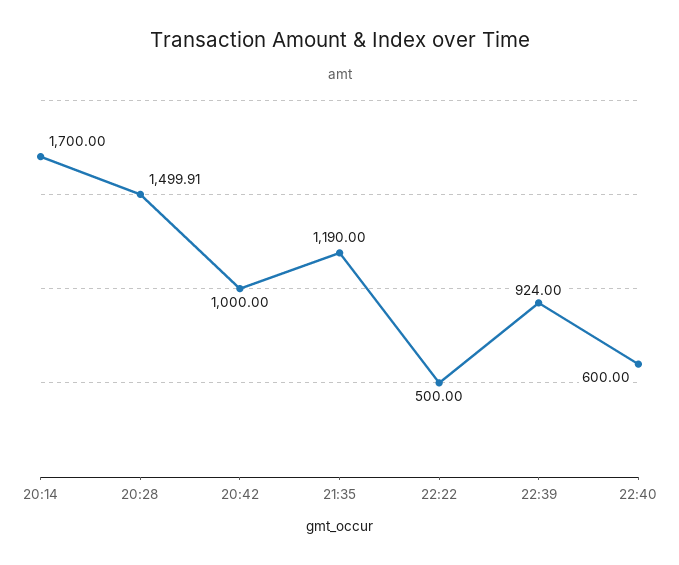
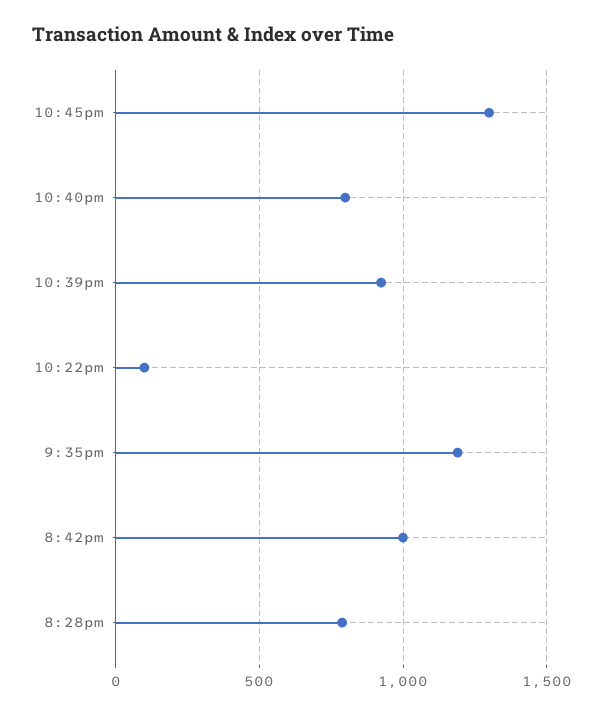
20:14: 1700 -> none
20:28: 1499.91 -> 800
22:22: 500 -> 100
22:40: 600 -> 800
10:45pm: none -> 1300

